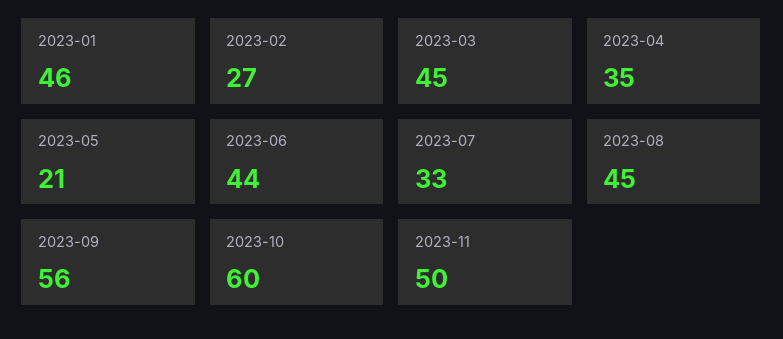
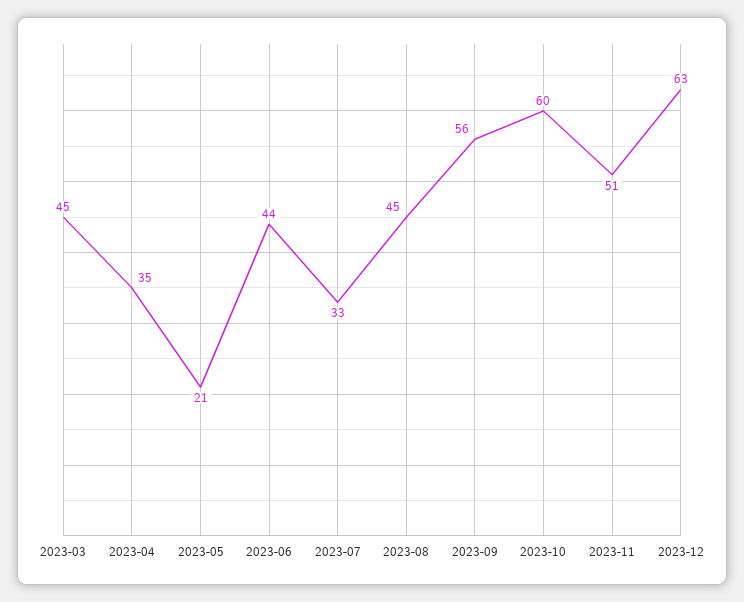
2023-01: 46 -> none
2023-02: 27 -> none
2023-11: 50 -> 51
2023-12: none -> 63

